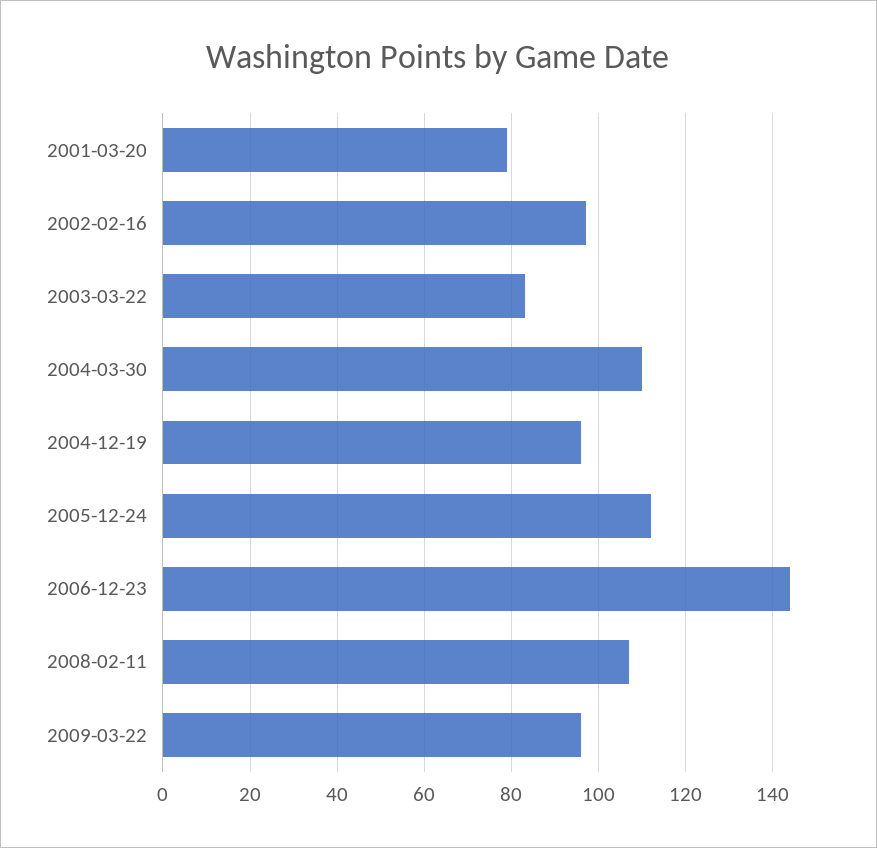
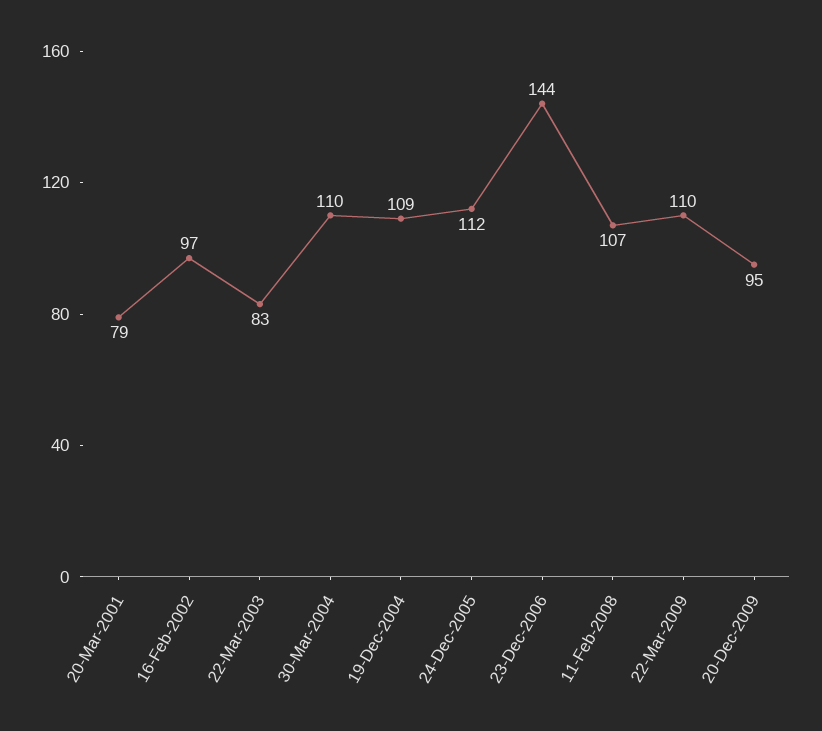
2004-12-19: 95 -> 109
2009-03-22: 95 -> 110
20-Dec-2009: none -> 95

